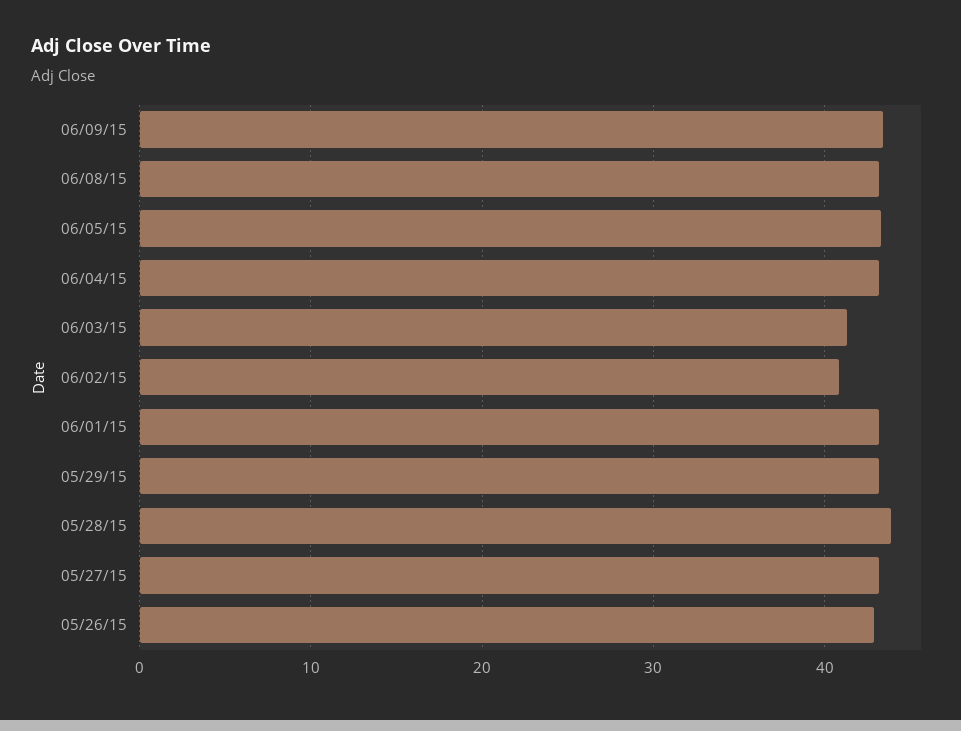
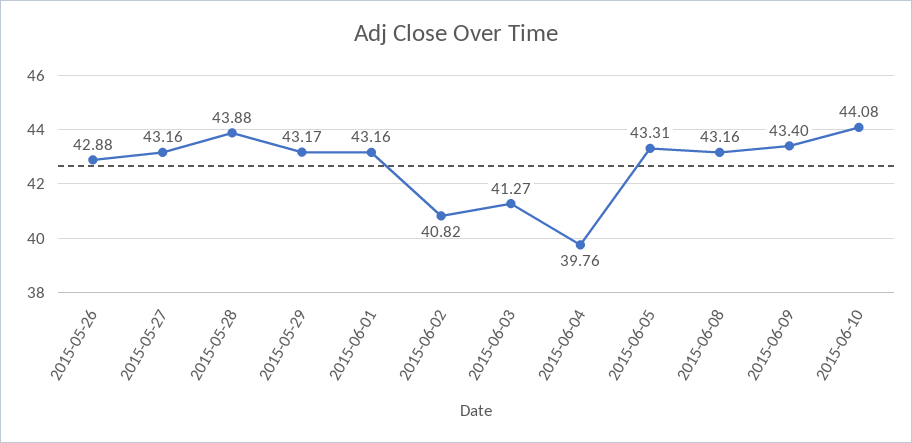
06/04/15: 43 -> 39.76
2015-06-10: none -> 44.08

